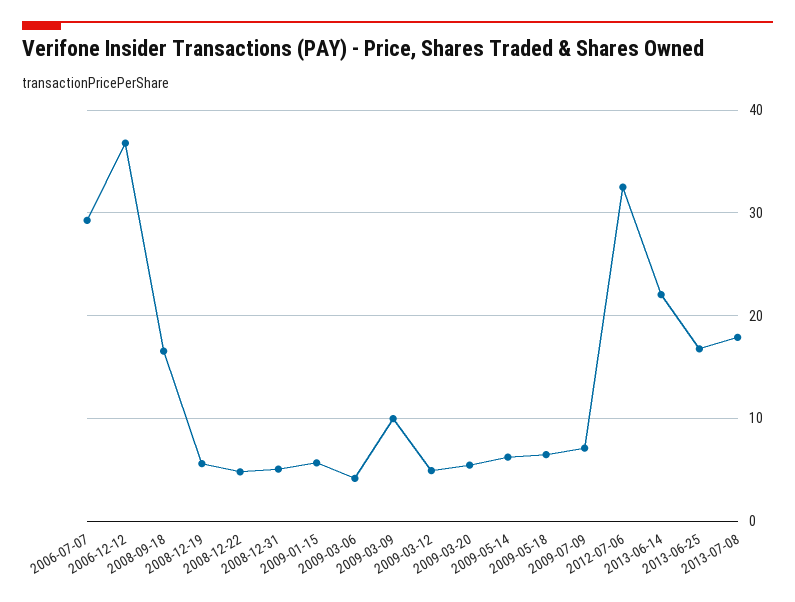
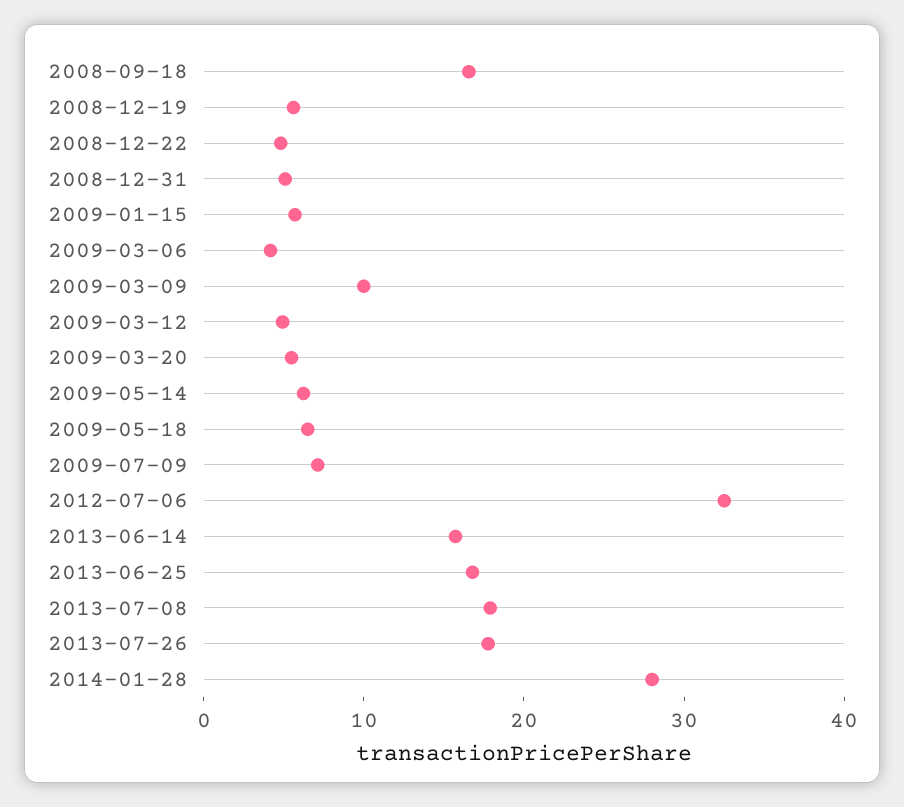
2006-07-07: 29 -> none
2006-12-12: 37 -> none
2013-06-14: 22 -> 16
2013-07-26: none -> 18
2014-01-28: none -> 28

